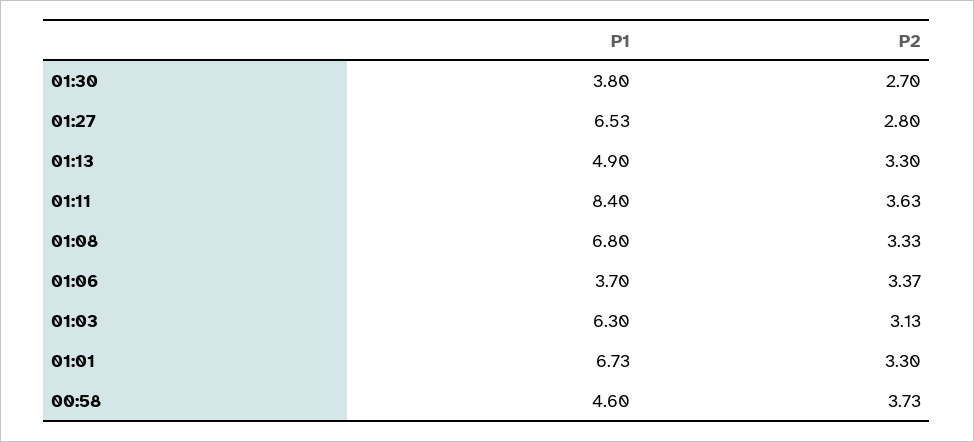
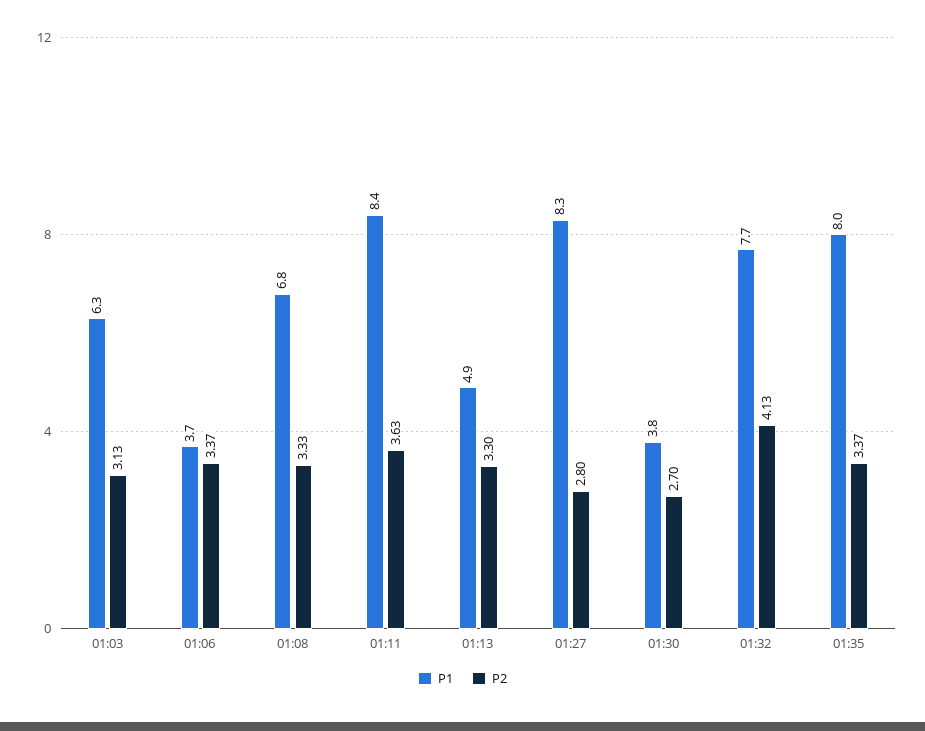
P1, 01:27: 6.53 -> 8.3
P1, 01:01: 6.73 -> none
P2, 01:01: 3.3 -> none
P1, 00:58: 4.6 -> none
P2, 00:58: 3.73 -> none
P1, 01:32: none -> 7.7
P2, 01:32: none -> 4.13
P1, 01:35: none -> 8
P2, 01:35: none -> 3.37

